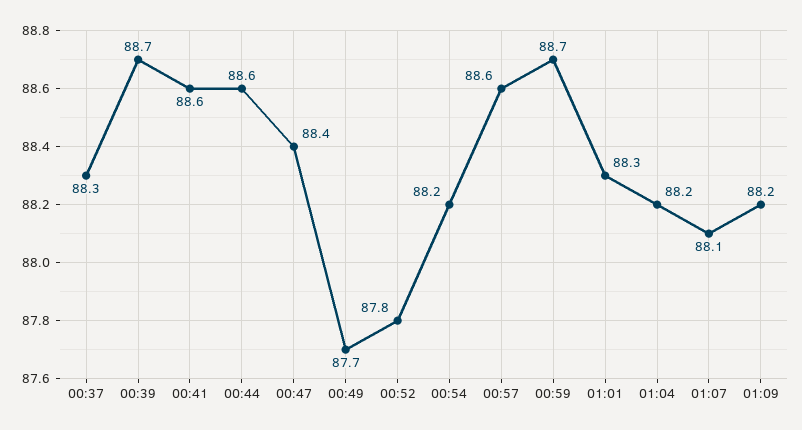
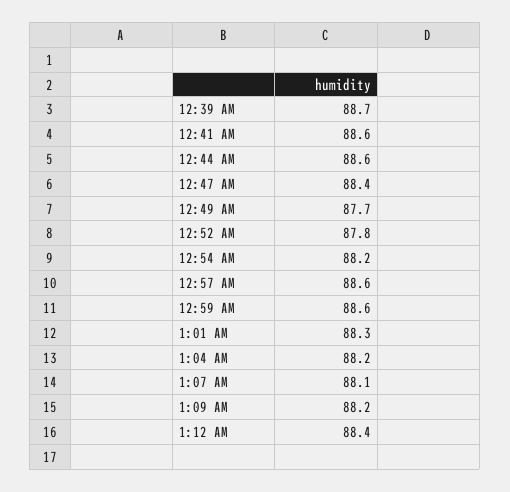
00:37: 88.3 -> none
00:59: 88.7 -> 88.6
1:12 AM: none -> 88.4

